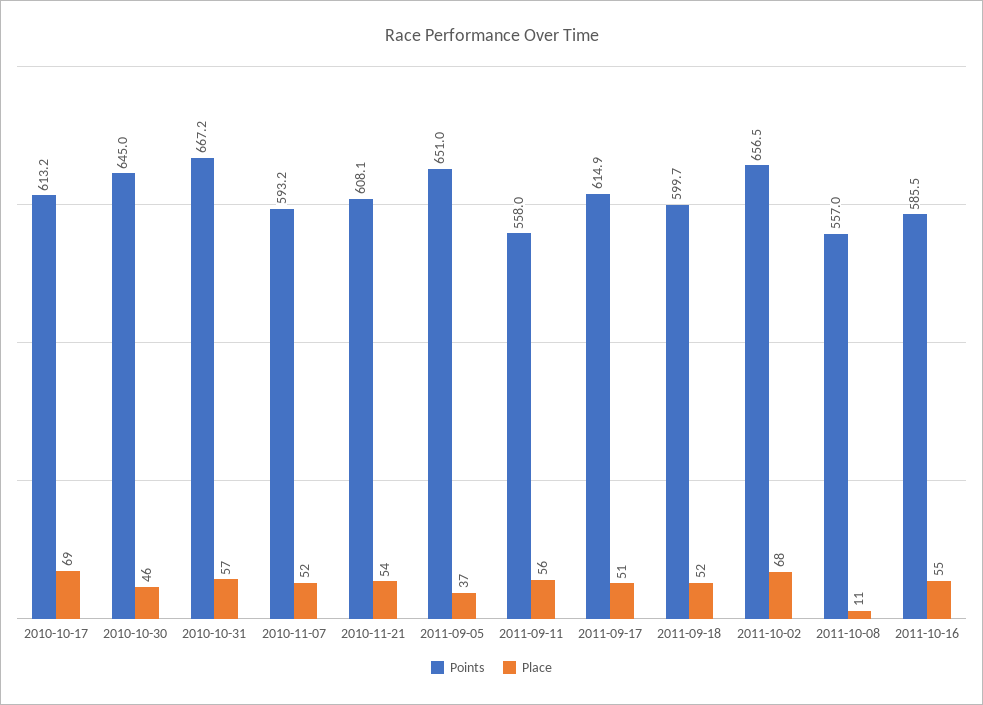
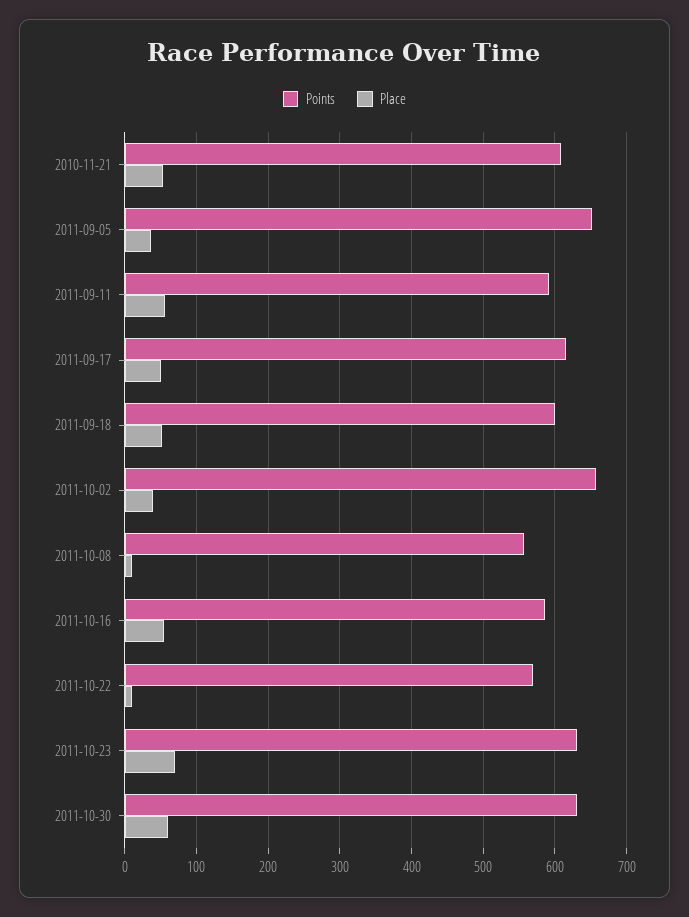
Points, 2010-10-17: 613.2 -> none
Place, 2010-10-17: 69 -> none
Points, 2010-10-30: 645 -> none
Place, 2010-10-30: 46 -> none
Points, 2010-10-31: 667.2 -> none
Place, 2010-10-31: 57 -> none
Points, 2010-11-07: 593.2 -> none
Place, 2010-11-07: 52 -> none
Points, 2011-09-11: 558 -> 590
Place, 2011-10-02: 68 -> 40
Points, 2011-10-22: none -> 570
Place, 2011-10-22: none -> 10
Points, 2011-10-23: none -> 630
Place, 2011-10-23: none -> 70
Points, 2011-10-30: none -> 630
Place, 2011-10-30: none -> 60

